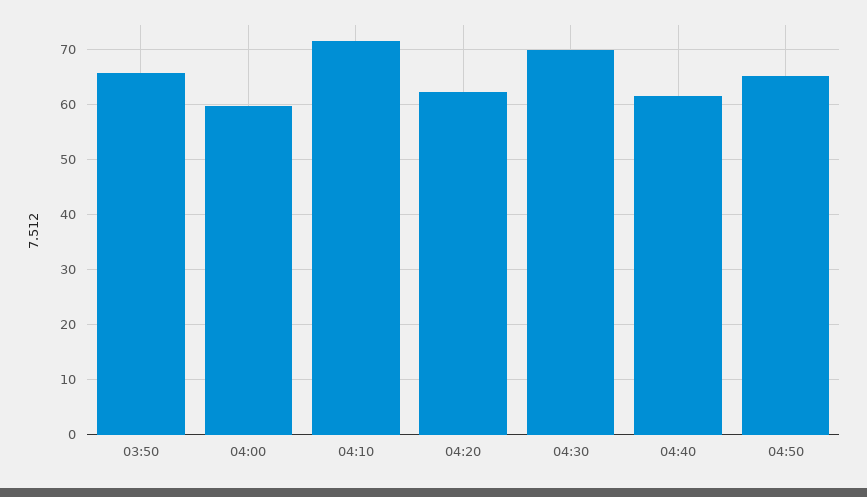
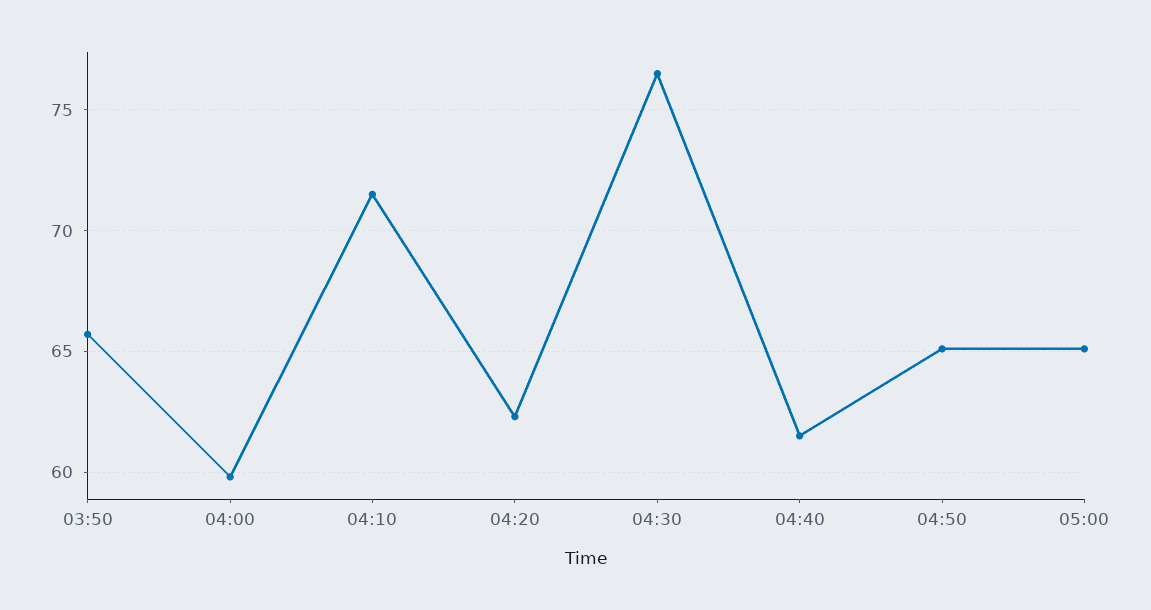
04:30: 70 -> 76.5
05:00: none -> 65

